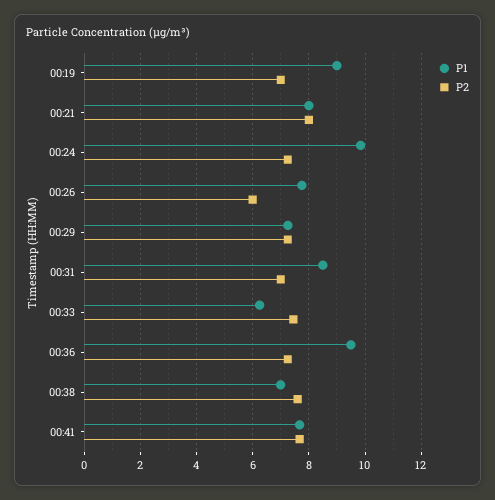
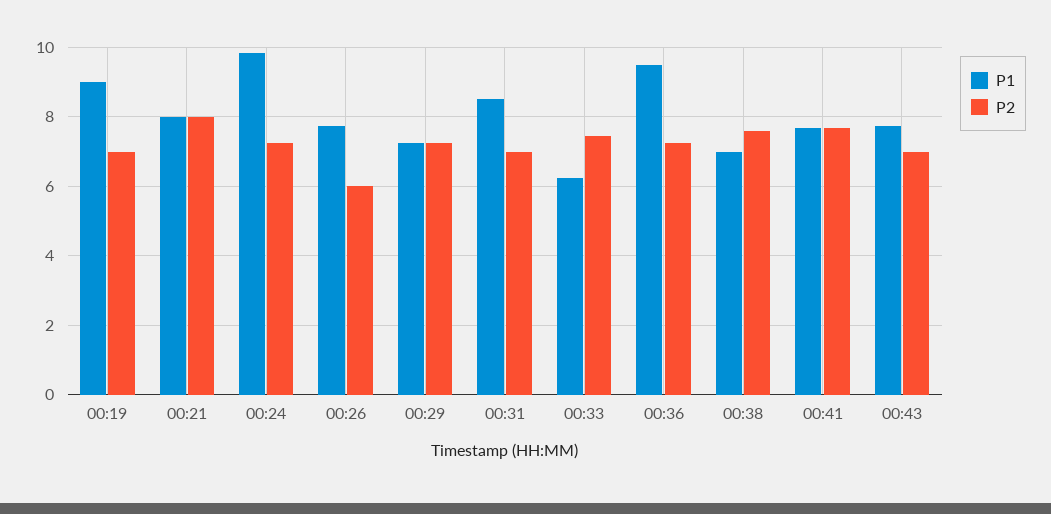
P1, 00:43: none -> 7.8
P2, 00:43: none -> 7

